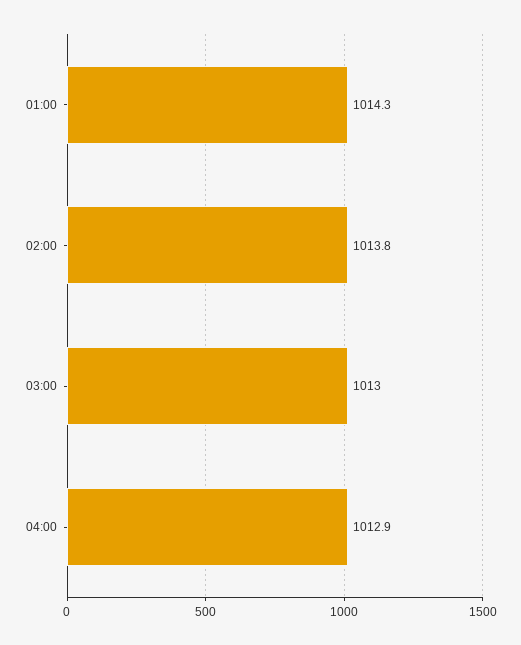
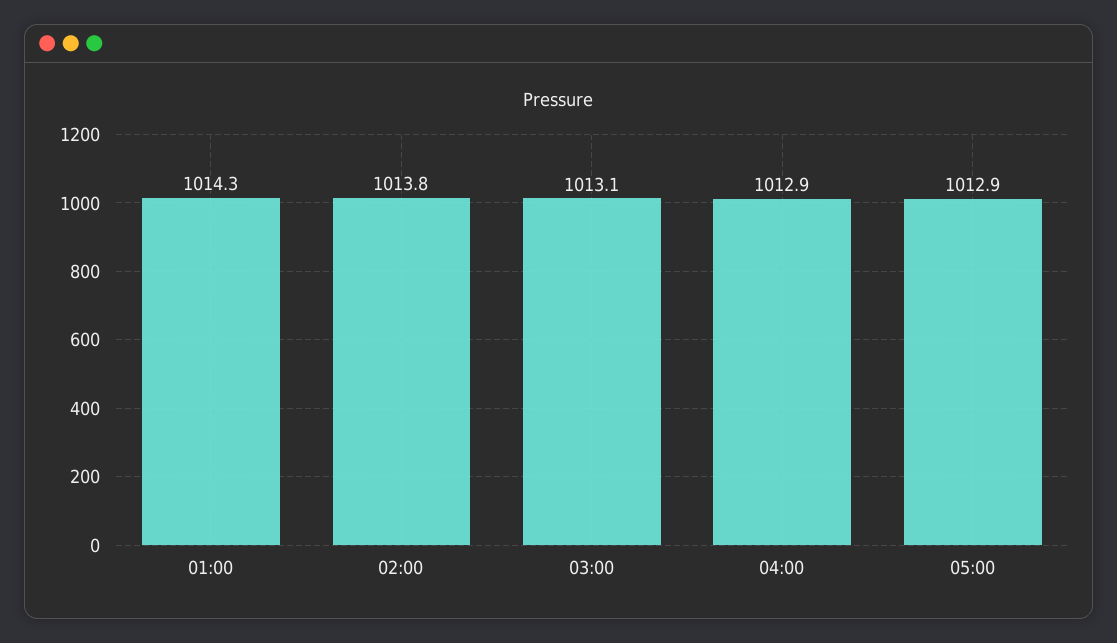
03:00: 1013 -> 1013.1
05:00: none -> 1012.9

